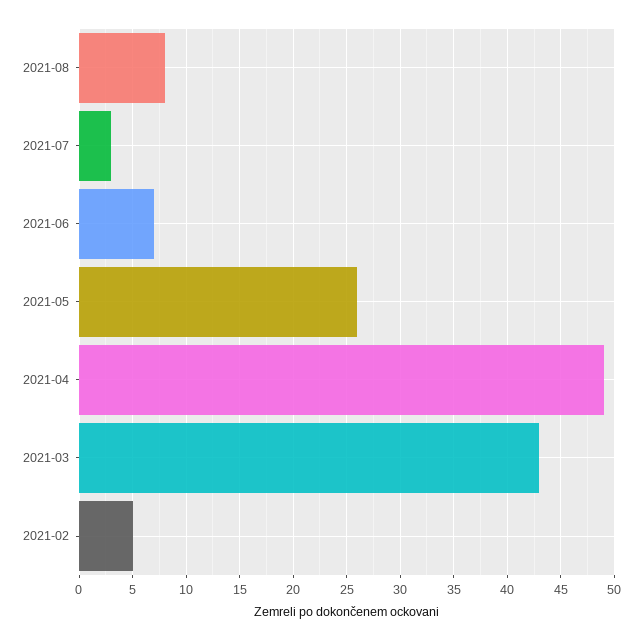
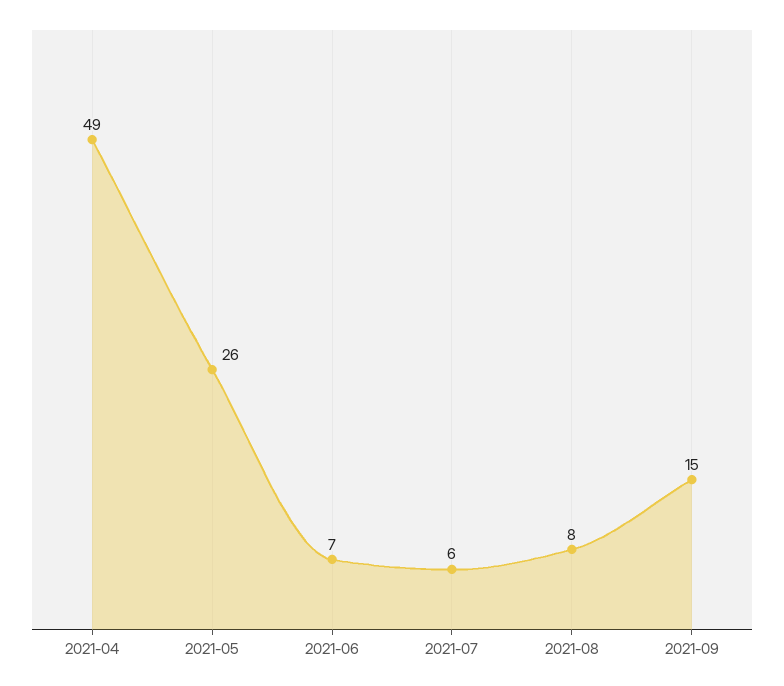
2021-07: 3 -> 6
2021-03: 43 -> none
2021-02: 5 -> none
2021-09: none -> 15

